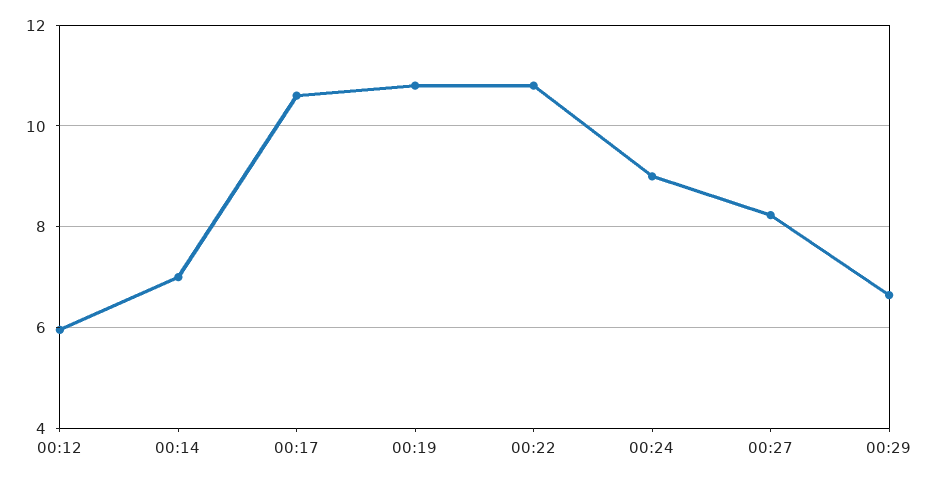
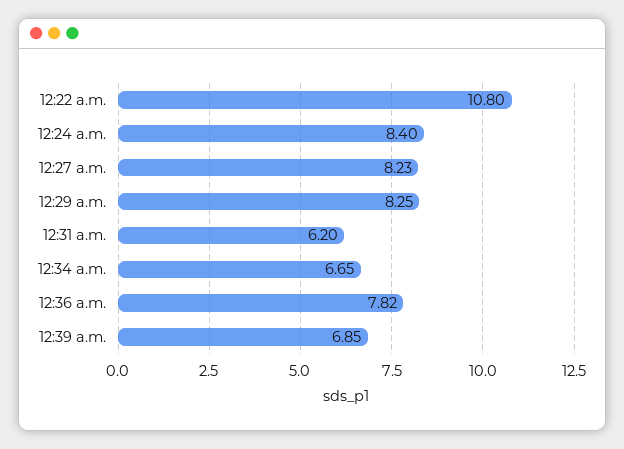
00:12: 6 -> none
00:14: 7 -> none
00:17: 10.6 -> none
00:19: 10.8 -> none
00:24: 9 -> 8.4
00:29: 6.6 -> 8.25
12:31 a.m.: none -> 6.2
12:34 a.m.: none -> 6.65
12:36 a.m.: none -> 7.82
12:39 a.m.: none -> 6.85

